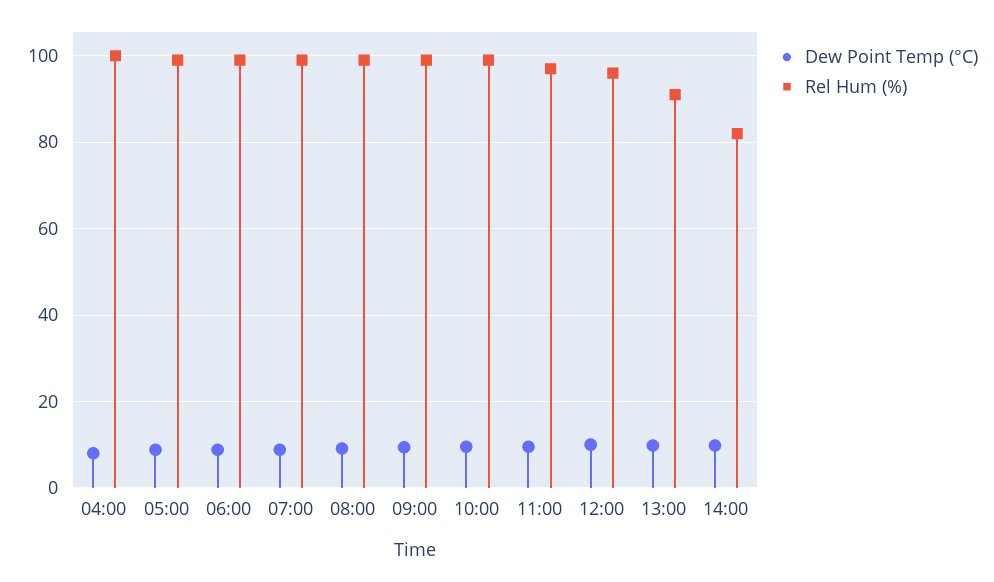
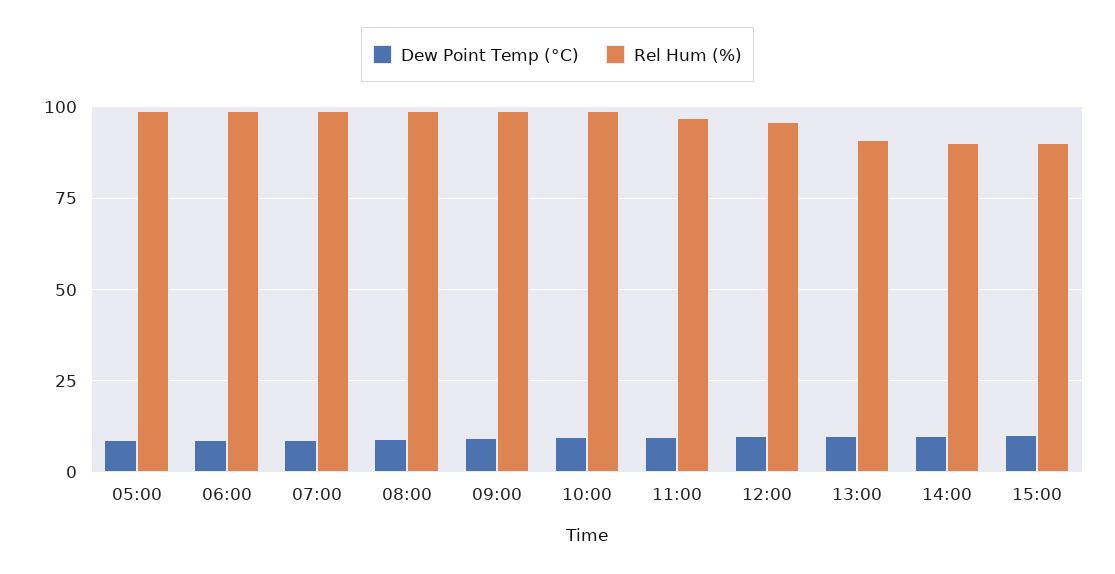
Dew Point Temp (°C), 04:00: 8 -> none
Rel Hum (%), 04:00: 100 -> none
Rel Hum (%), 14:00: 82 -> 90
Dew Point Temp (°C), 15:00: none -> 10
Rel Hum (%), 15:00: none -> 90

